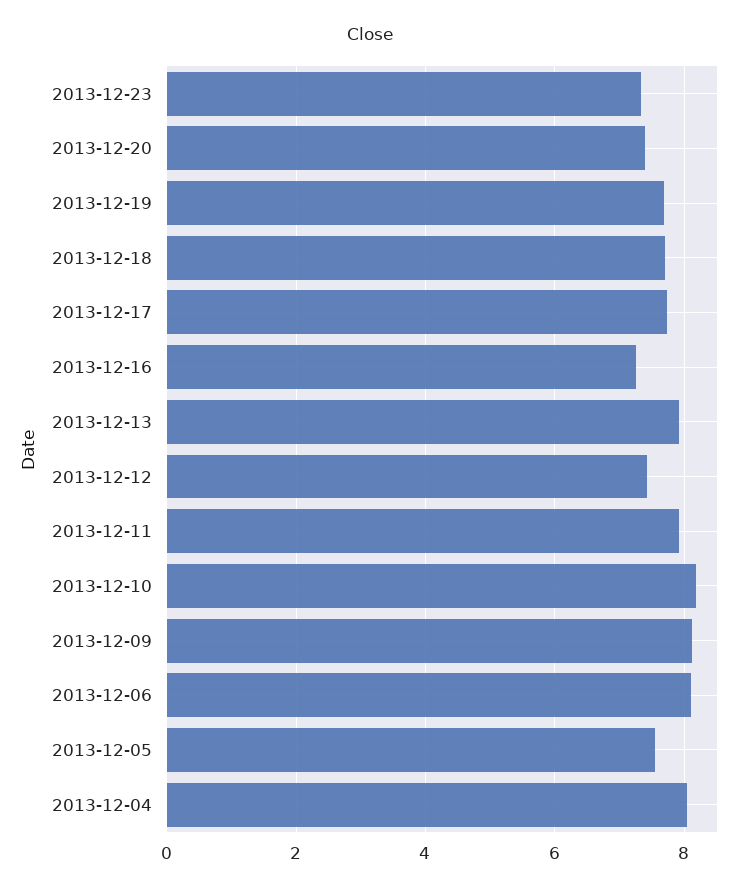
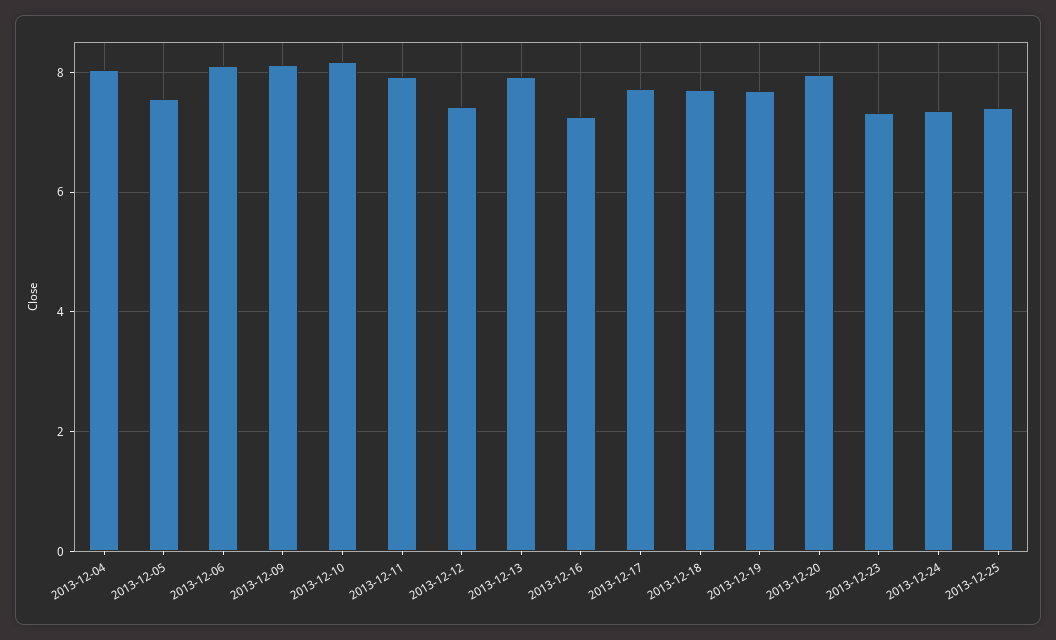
2013-12-20: 7.4 -> 8
2013-12-24: none -> 7.4
2013-12-25: none -> 7.4

